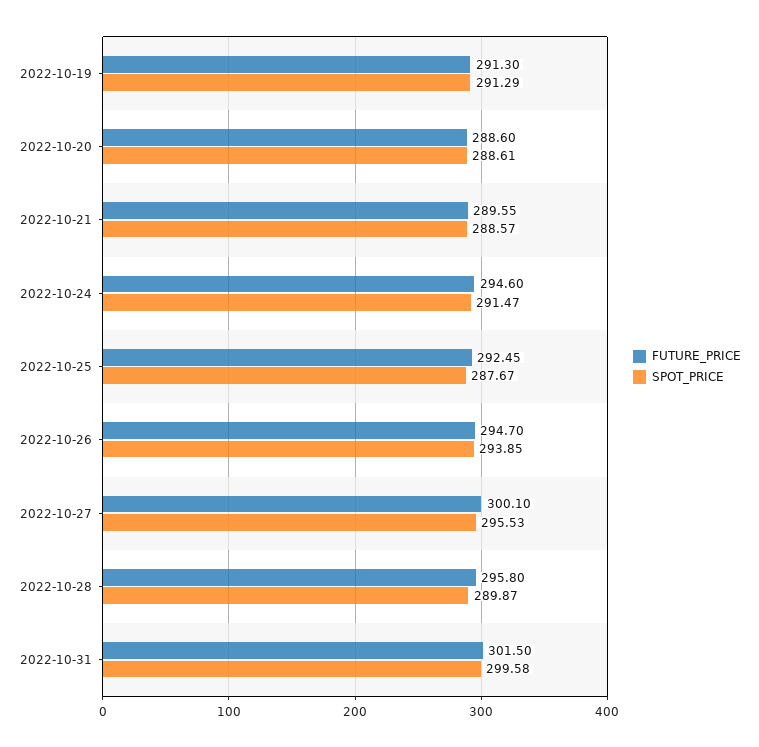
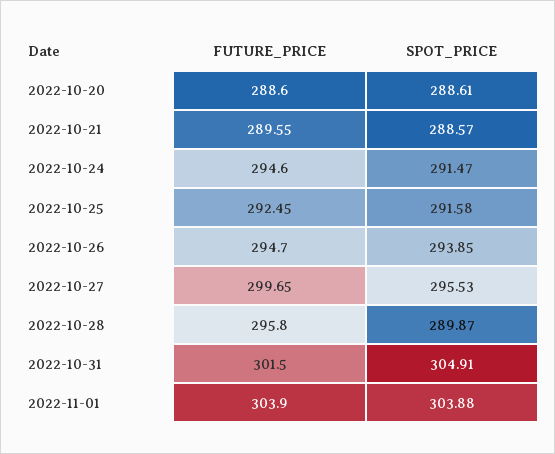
FUTURE_PRICE, 2022-10-19: 291.3 -> none
SPOT_PRICE, 2022-10-19: 291.29 -> none
SPOT_PRICE, 2022-10-25: 287.67 -> 291.58
FUTURE_PRICE, 2022-10-27: 300.1 -> 299.65
SPOT_PRICE, 2022-10-31: 299.58 -> 304.91
FUTURE_PRICE, 2022-11-01: none -> 303.9
SPOT_PRICE, 2022-11-01: none -> 303.88

